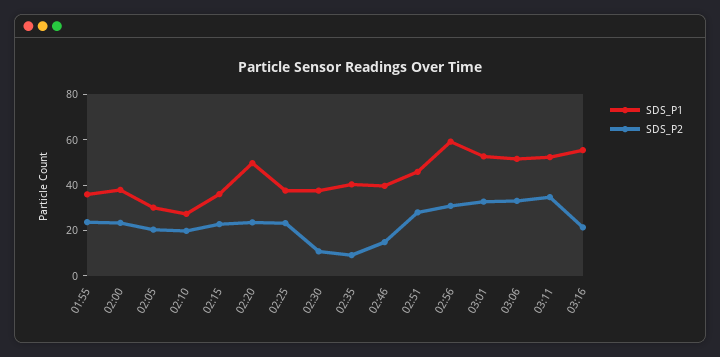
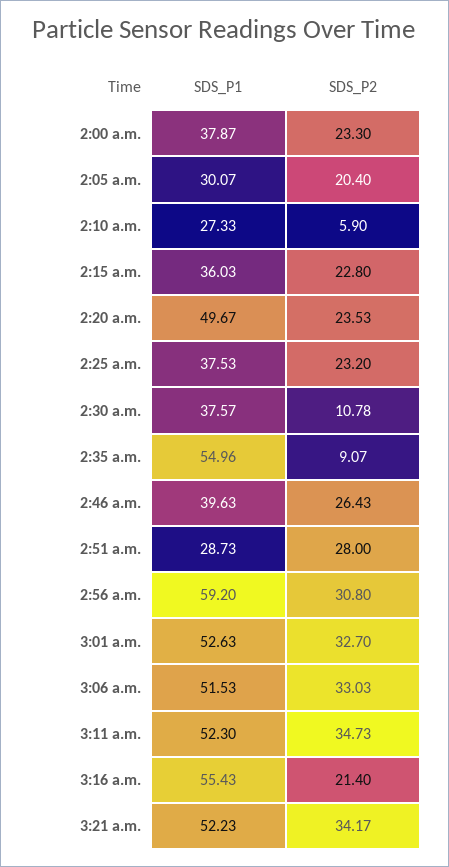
SDS_P1, 01:55: 35 -> none
SDS_P2, 01:55: 25 -> none
SDS_P2, 02:10: 20 -> 5.9
SDS_P1, 02:35: 40 -> 54.96
SDS_P2, 02:46: 15 -> 26.43
SDS_P1, 02:51: 45 -> 28.73
SDS_P1, 3:21 a.m.: none -> 52.23
SDS_P2, 3:21 a.m.: none -> 34.17

